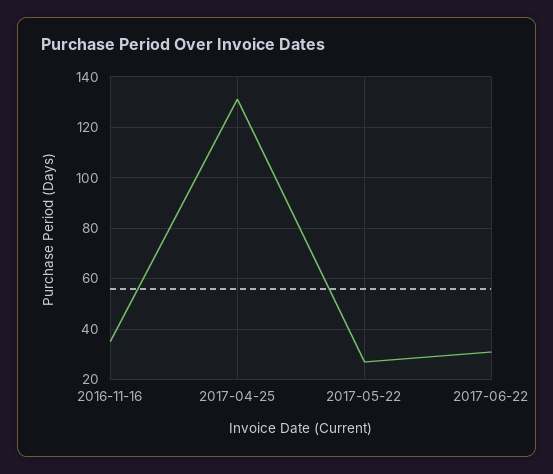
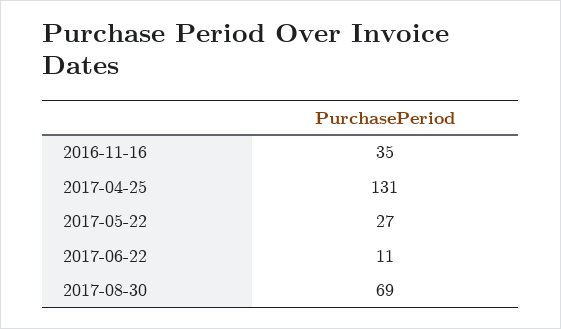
2017-06-22: 30 -> 11
2017-08-30: none -> 69

